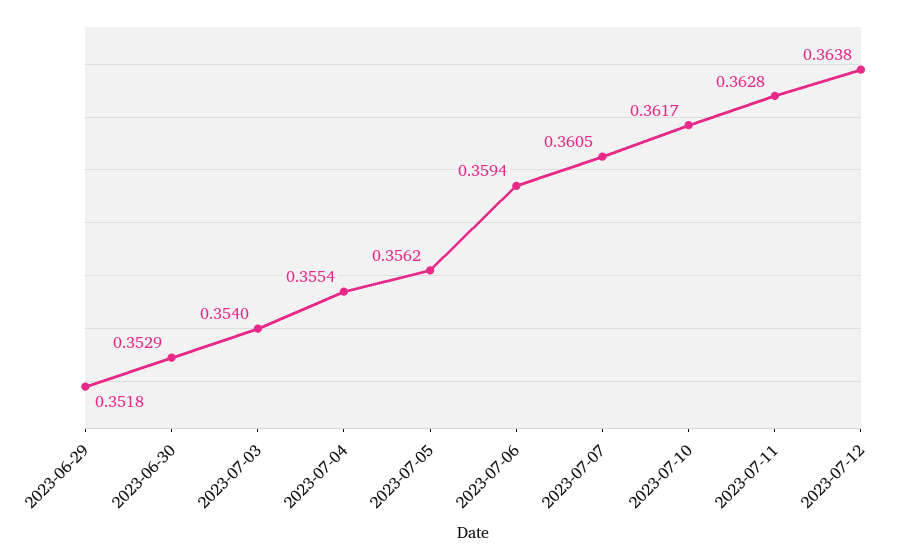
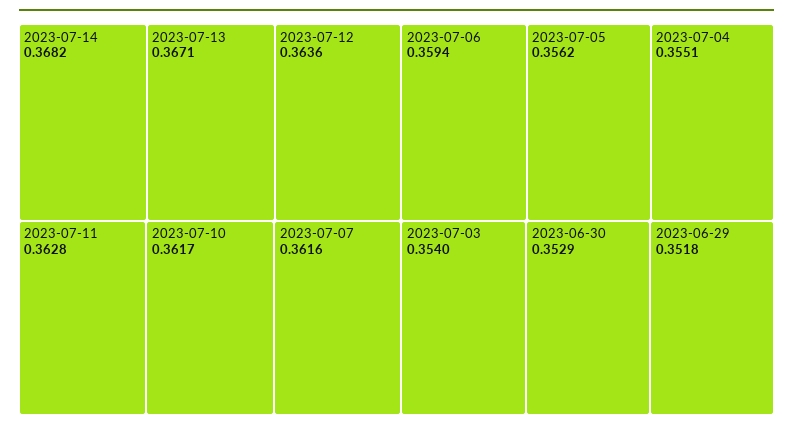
2023-07-04: 0.3554 -> 0.3551
2023-07-07: 0.3605 -> 0.3616
2023-07-12: 0.3638 -> 0.3636
2023-07-14: none -> 0.3682
2023-07-13: none -> 0.3671

